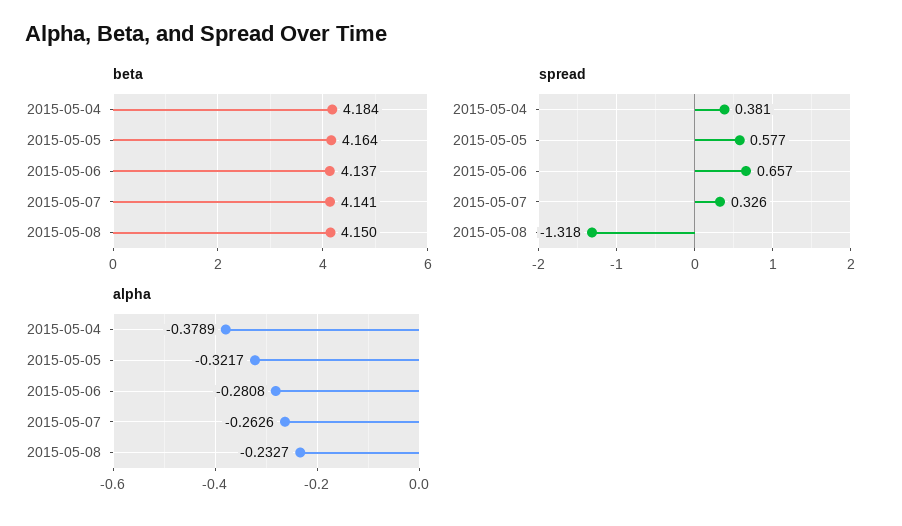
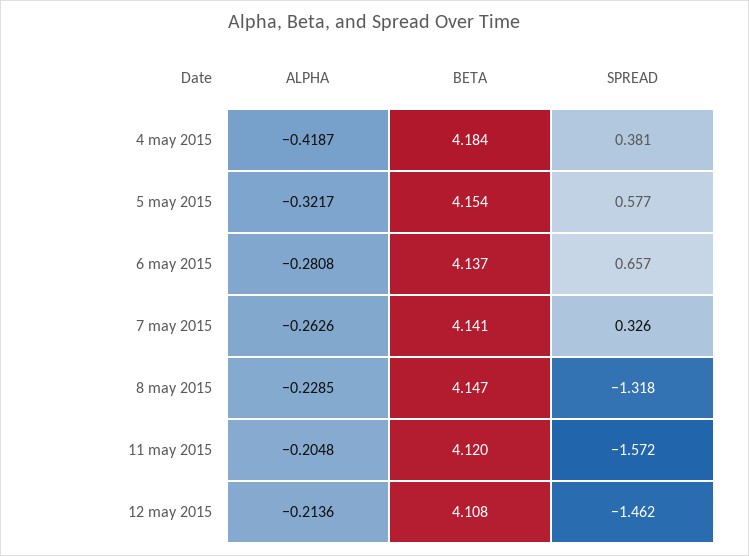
beta, 2015-05-05: 4.164 -> 4.154
beta, 2015-05-08: 4.15 -> 4.147
alpha, 2015-05-04: -0.3789 -> -0.4187
alpha, 2015-05-08: -0.2327 -> -0.2285
alpha, 11 may 2015: none -> -0.2048
beta, 11 may 2015: none -> 4.12
spread, 11 may 2015: none -> -1.572
alpha, 12 may 2015: none -> -0.2136
beta, 12 may 2015: none -> 4.108
spread, 12 may 2015: none -> -1.462

